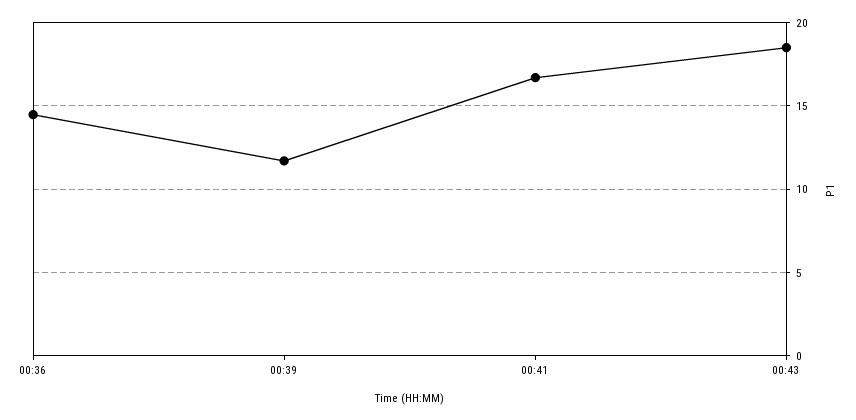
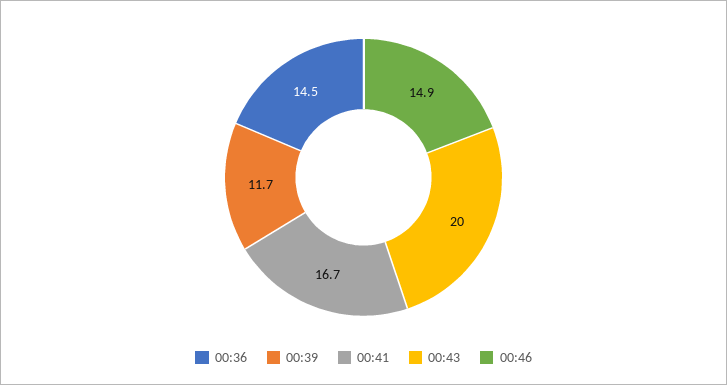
00:43: 18.5 -> 20
00:46: none -> 14.9

